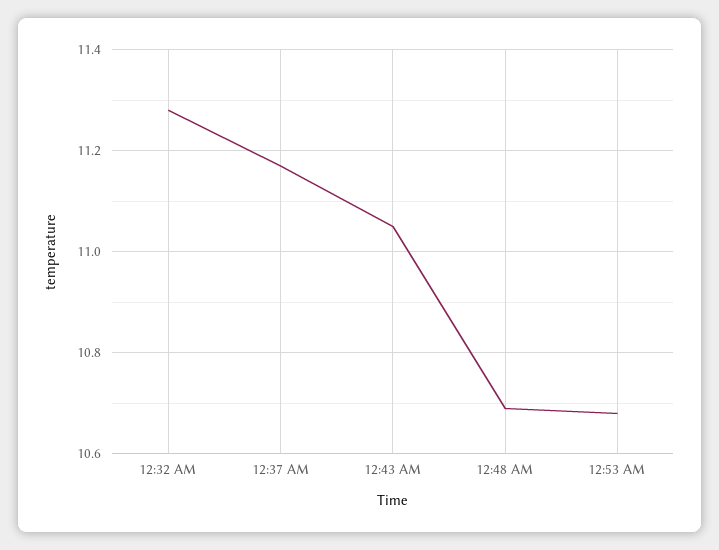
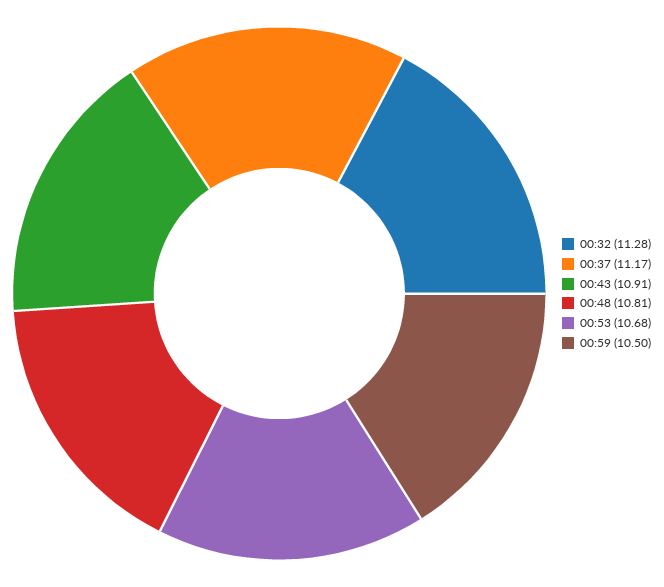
12:43 AM: 11.05 -> 10.91
12:48 AM: 10.7 -> 10.81
00:59: none -> 10.5

